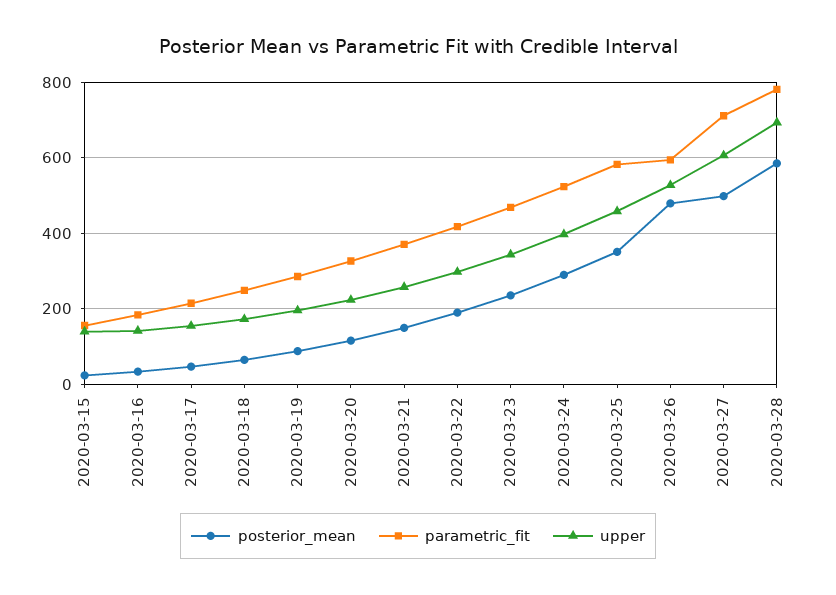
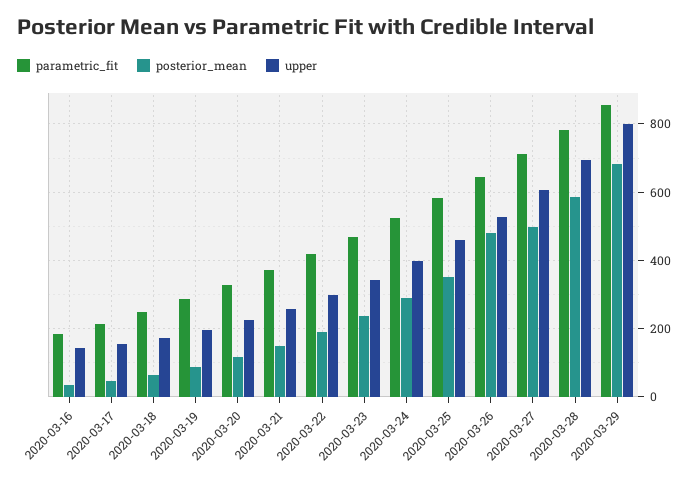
posterior_mean, 2020-03-15: 20 -> none
parametric_fit, 2020-03-15: 160 -> none
upper, 2020-03-15: 140 -> none
parametric_fit, 2020-03-26: 600 -> 640
parametric_fit, 2020-03-29: none -> 860
posterior_mean, 2020-03-29: none -> 680
upper, 2020-03-29: none -> 800

